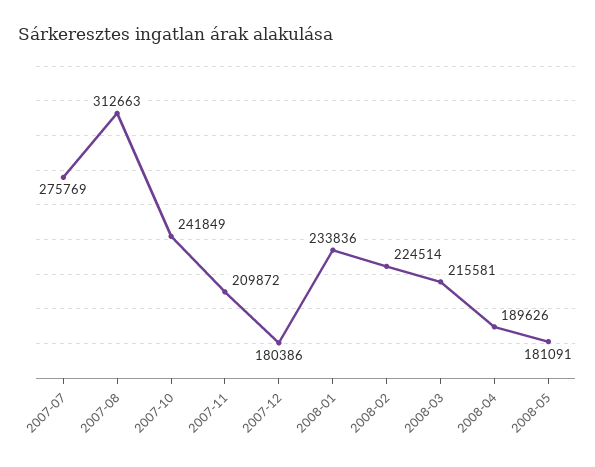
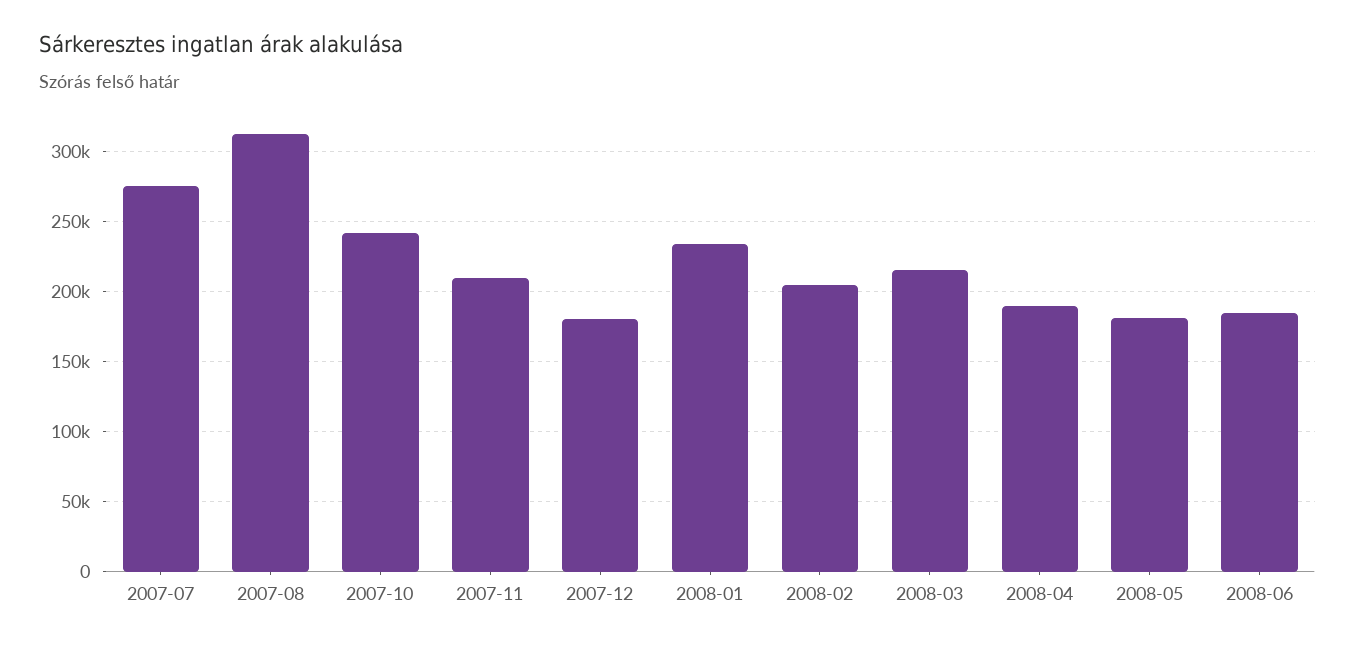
2008-02: 224514 -> 205000
2008-06: none -> 185000

